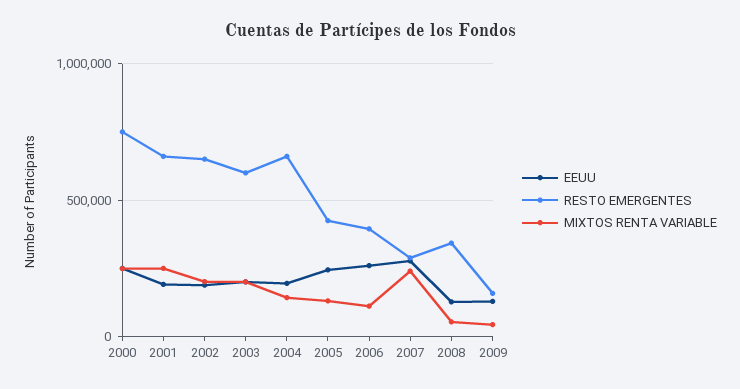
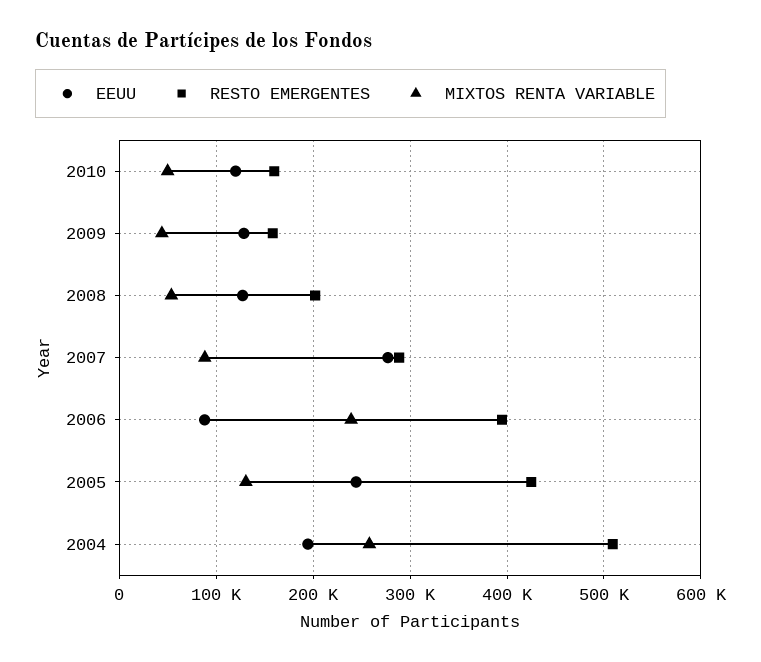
EEUU, 2000: 250000 -> none
RESTO EMERGENTES, 2000: 750000 -> none
MIXTOS RENTA VARIABLE, 2000: 250000 -> none
EEUU, 2001: 200000 -> none
RESTO EMERGENTES, 2001: 650000 -> none
MIXTOS RENTA VARIABLE, 2001: 250000 -> none
EEUU, 2002: 200000 -> none
RESTO EMERGENTES, 2002: 650000 -> none
MIXTOS RENTA VARIABLE, 2002: 200000 -> none
EEUU, 2003: 200000 -> none
RESTO EMERGENTES, 2003: 600000 -> none
MIXTOS RENTA VARIABLE, 2003: 200000 -> none
RESTO EMERGENTES, 2004: 650000 -> 510000
MIXTOS RENTA VARIABLE, 2004: 150000 -> 260000
EEUU, 2006: 250000 -> 90000
MIXTOS RENTA VARIABLE, 2006: 100000 -> 240000
MIXTOS RENTA VARIABLE, 2007: 250000 -> 90000
RESTO EMERGENTES, 2008: 350000 -> 200000
EEUU, 2010: none -> 120000
RESTO EMERGENTES, 2010: none -> 160000
MIXTOS RENTA VARIABLE, 2010: none -> 50000

